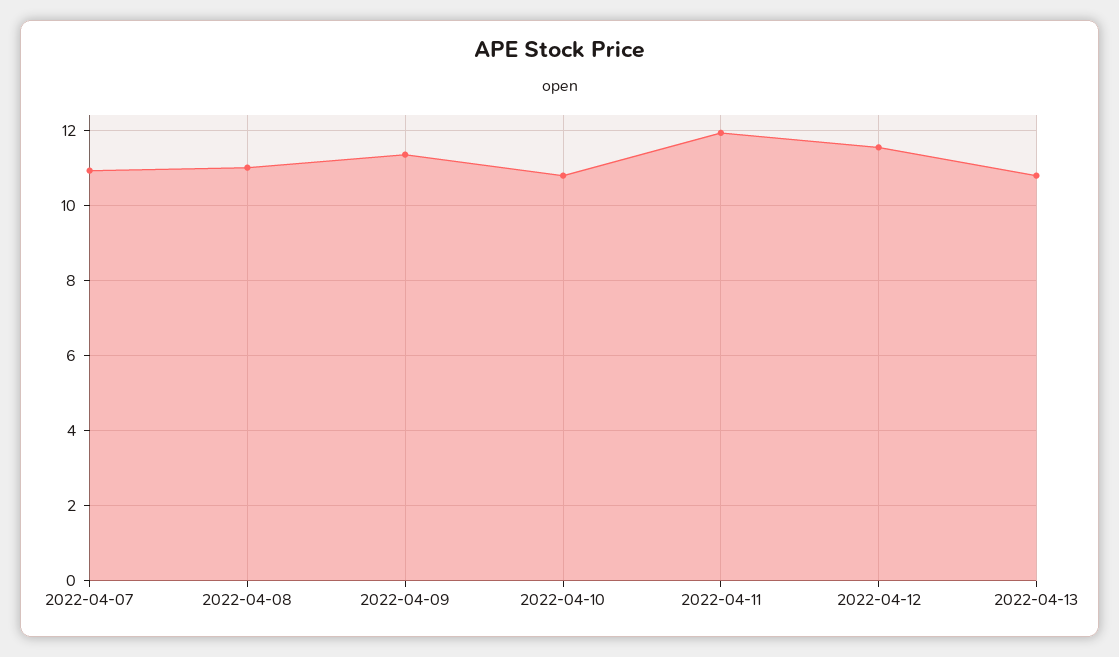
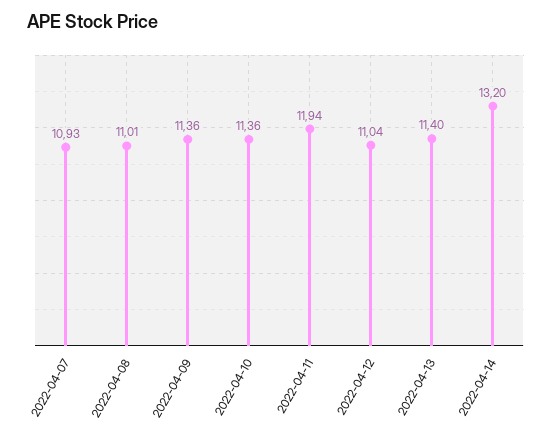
2022-04-10: 10.8 -> 11.36
2022-04-12: 11.6 -> 11.04
2022-04-13: 10.8 -> 11.4
2022-04-14: none -> 13.2

